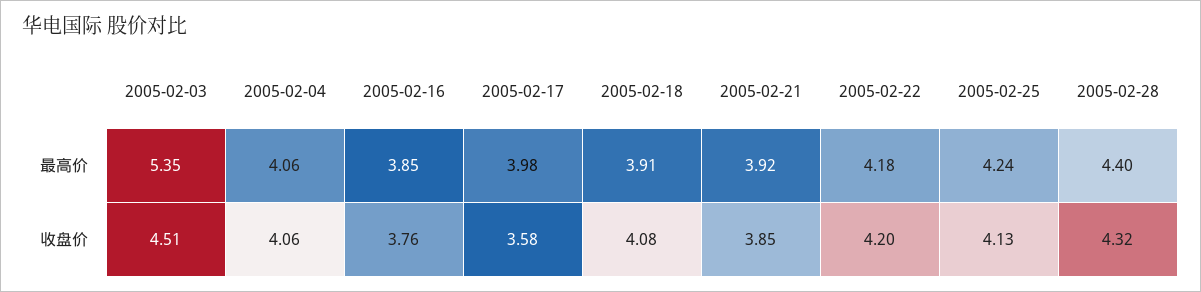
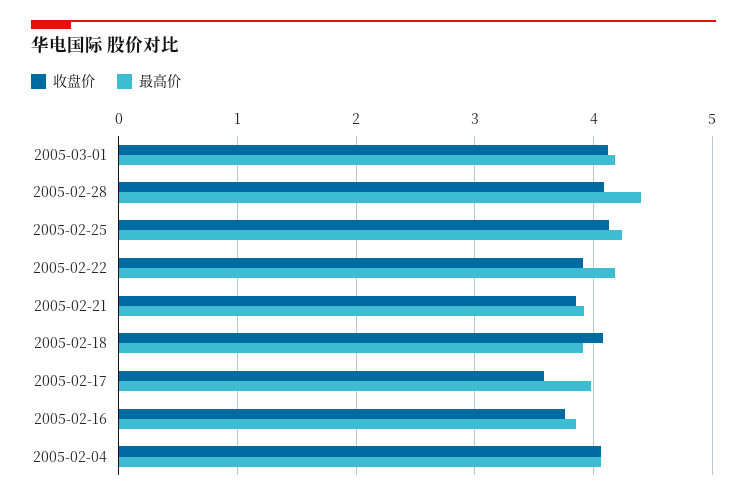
最高价, 2005-02-03: 5.35 -> none
收盘价, 2005-02-03: 4.51 -> none
收盘价, 2005-02-22: 4.2 -> 3.9
收盘价, 2005-02-28: 4.32 -> 4.1
收盘价, 2005-03-01: none -> 4.1
最高价, 2005-03-01: none -> 4.2

